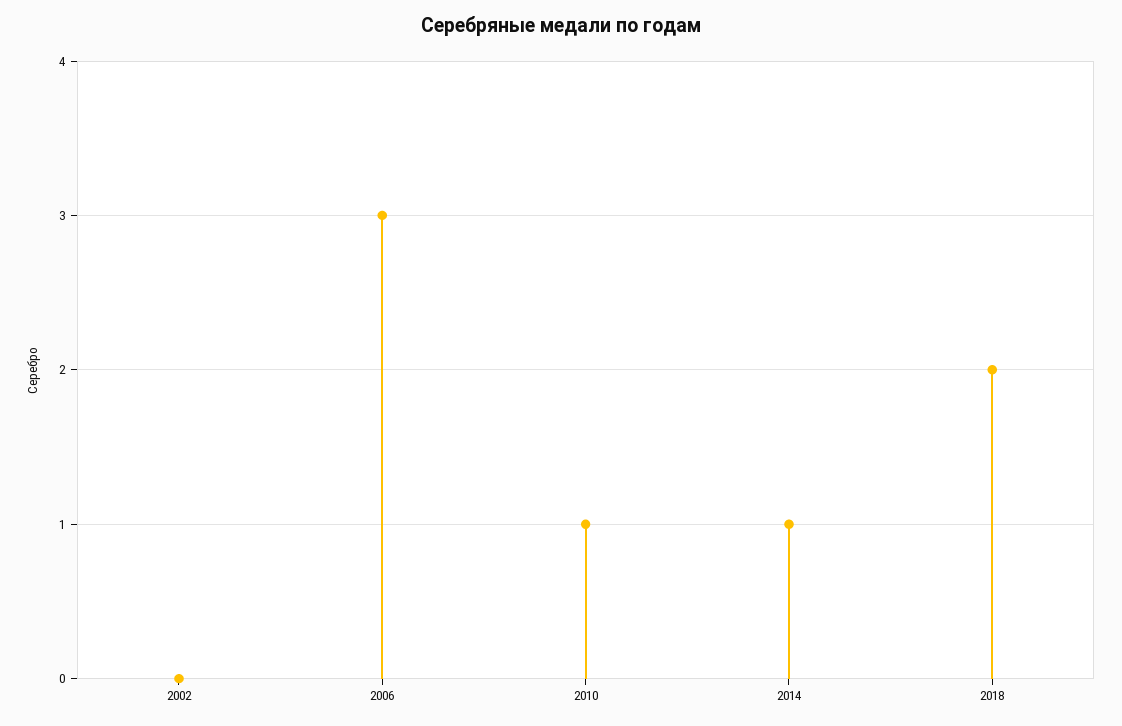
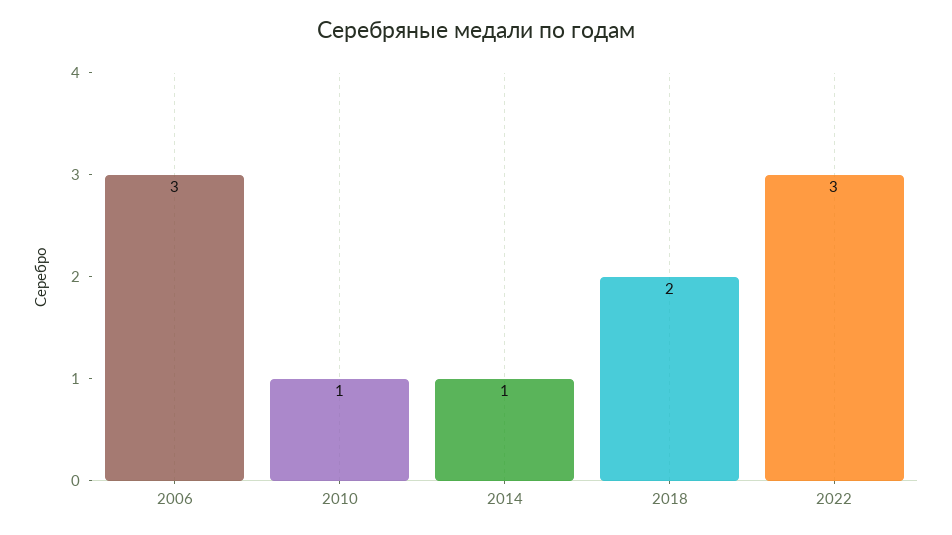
2002: 0 -> none
2022: none -> 3

